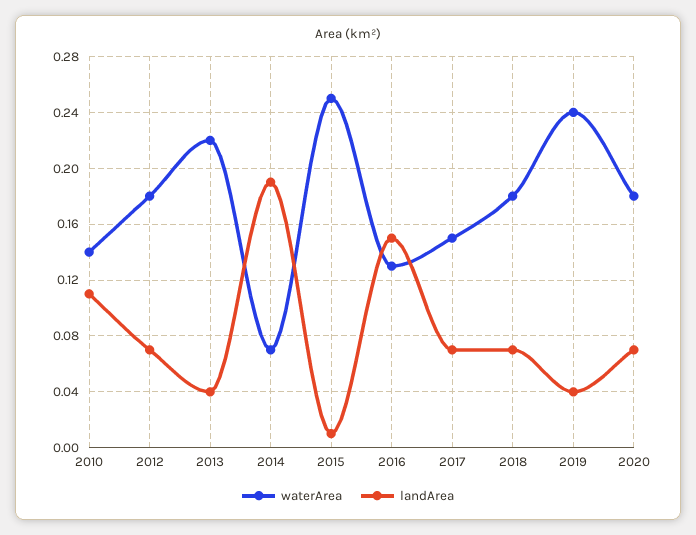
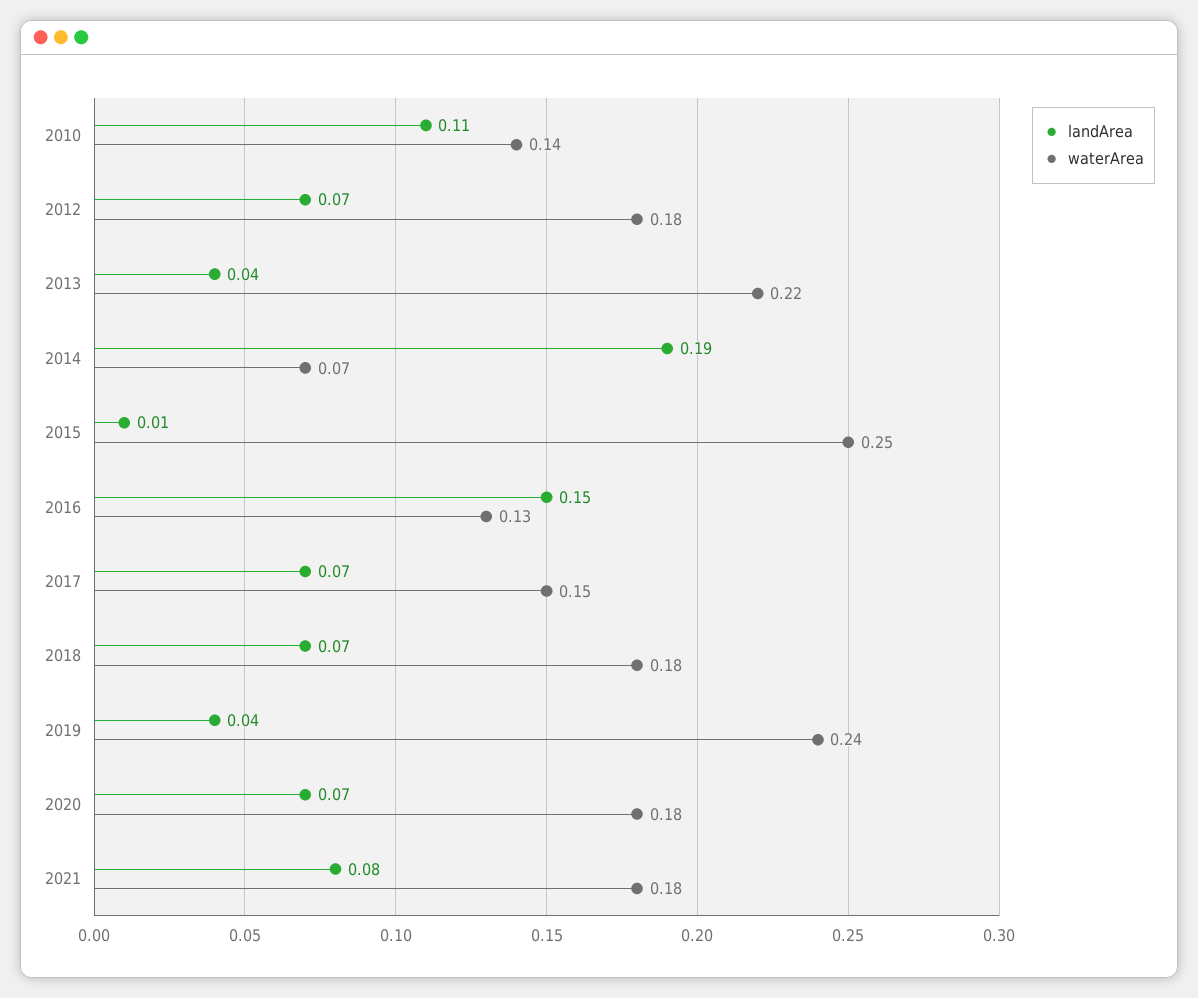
landArea, 2021: none -> 0.08
waterArea, 2021: none -> 0.18

